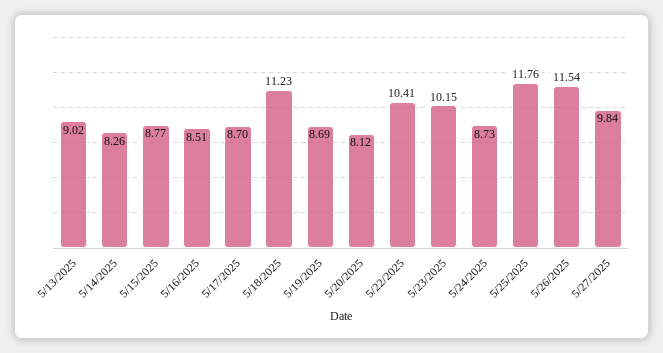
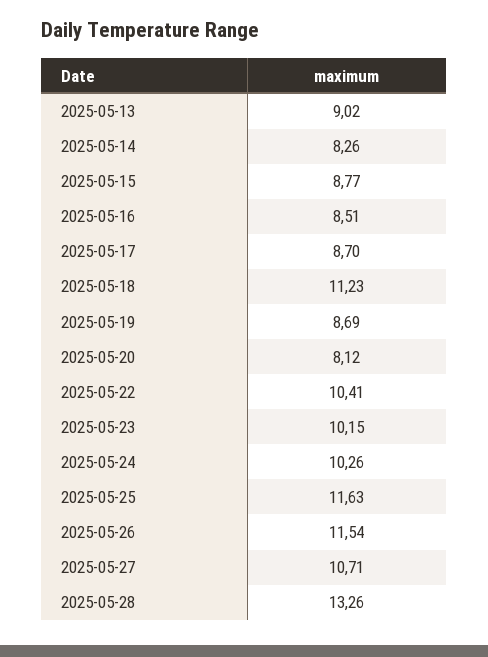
5/24/2025: 8.73 -> 10.26
5/25/2025: 11.76 -> 11.63
5/27/2025: 9.84 -> 10.71
2025-05-28: none -> 13.26

